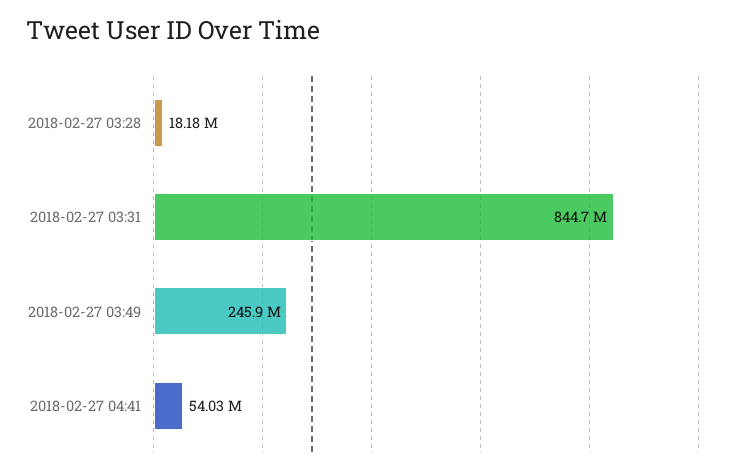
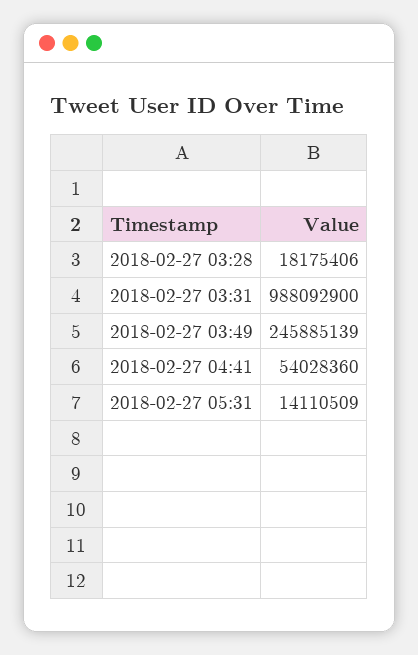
2018-02-27 03:31: 844700000 -> 988092900
2018-02-27 05:31: none -> 14110509

